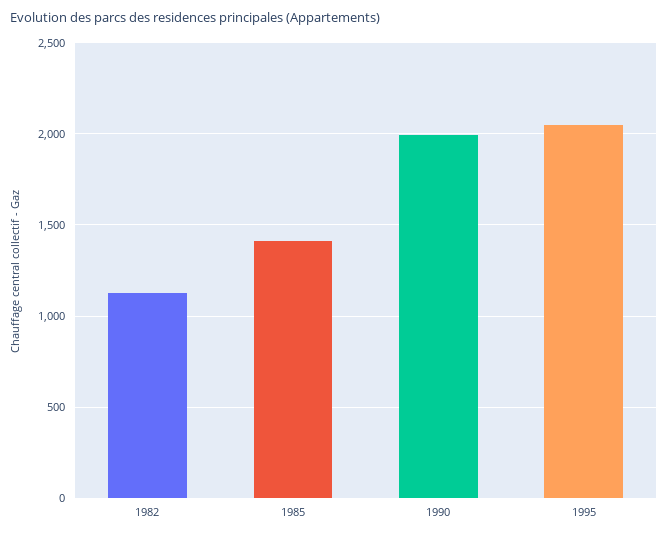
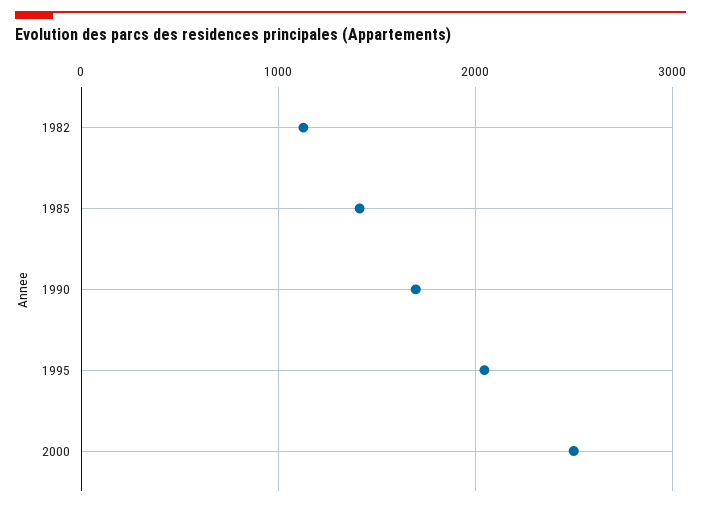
1990: 2000 -> 1700
2000: none -> 2500

